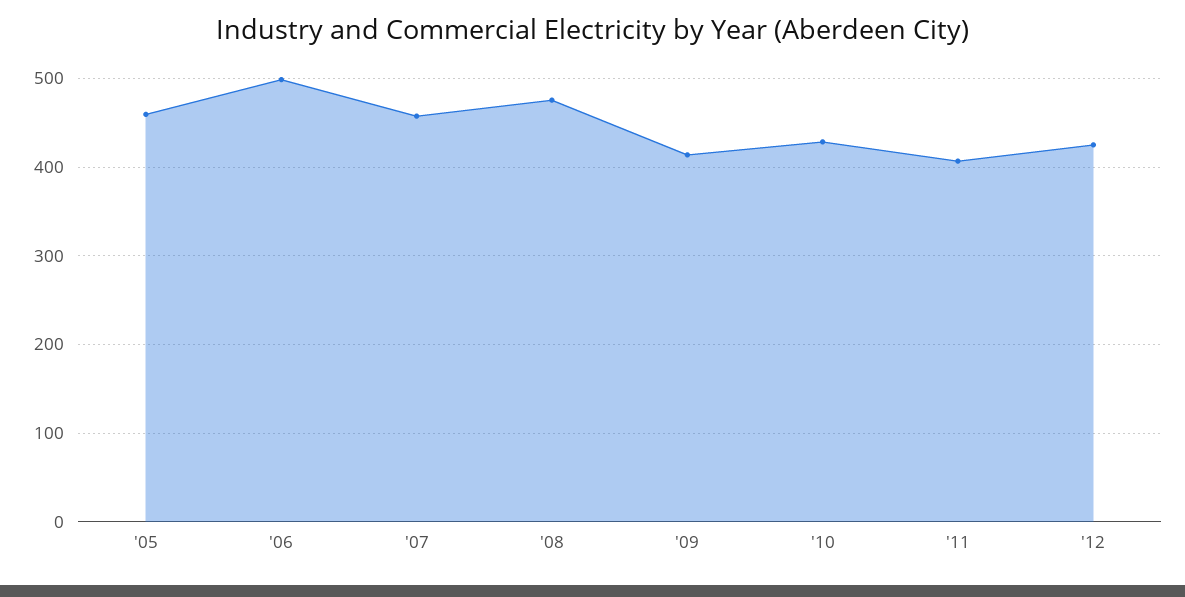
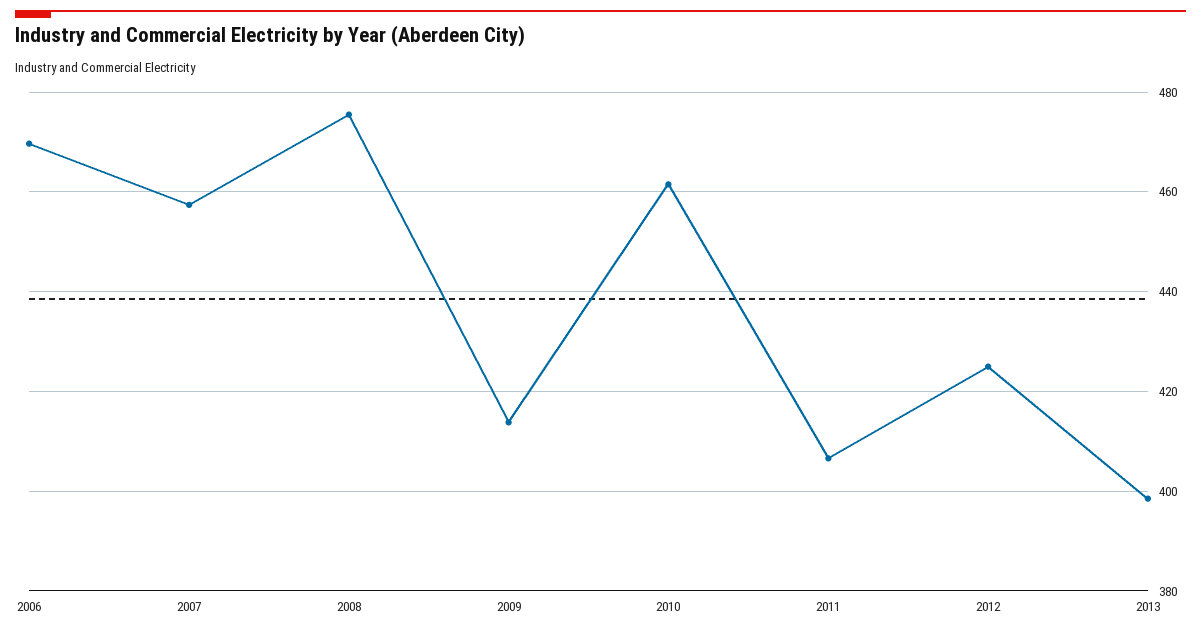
'05: 460 -> none
'06: 500 -> 470
'10: 430 -> 462
2013: none -> 398

